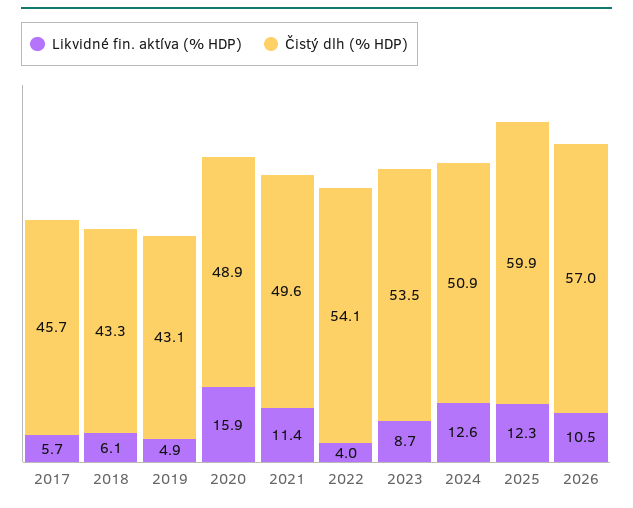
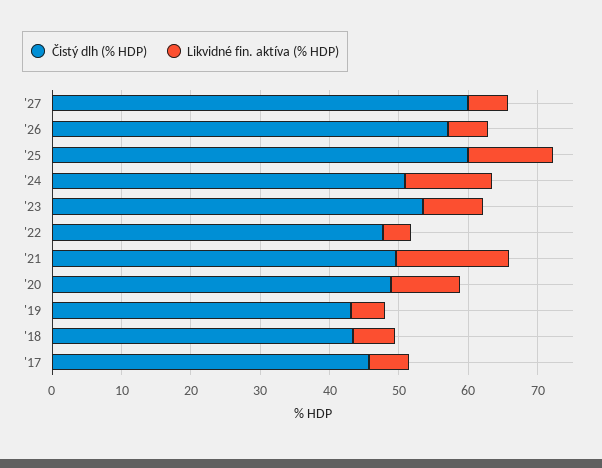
Likvidné fin. aktíva (% HDP), 2020: 15.9 -> 10
Likvidné fin. aktíva (% HDP), 2021: 11.4 -> 16
Čistý dlh (% HDP), 2022: 54.1 -> 48
Likvidné fin. aktíva (% HDP), 2026: 10.5 -> 6
Čistý dlh (% HDP), '27: none -> 60
Likvidné fin. aktíva (% HDP), '27: none -> 6

